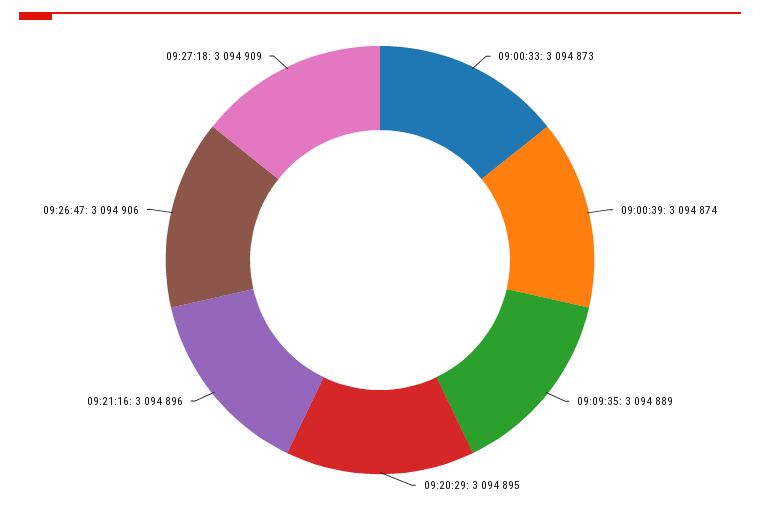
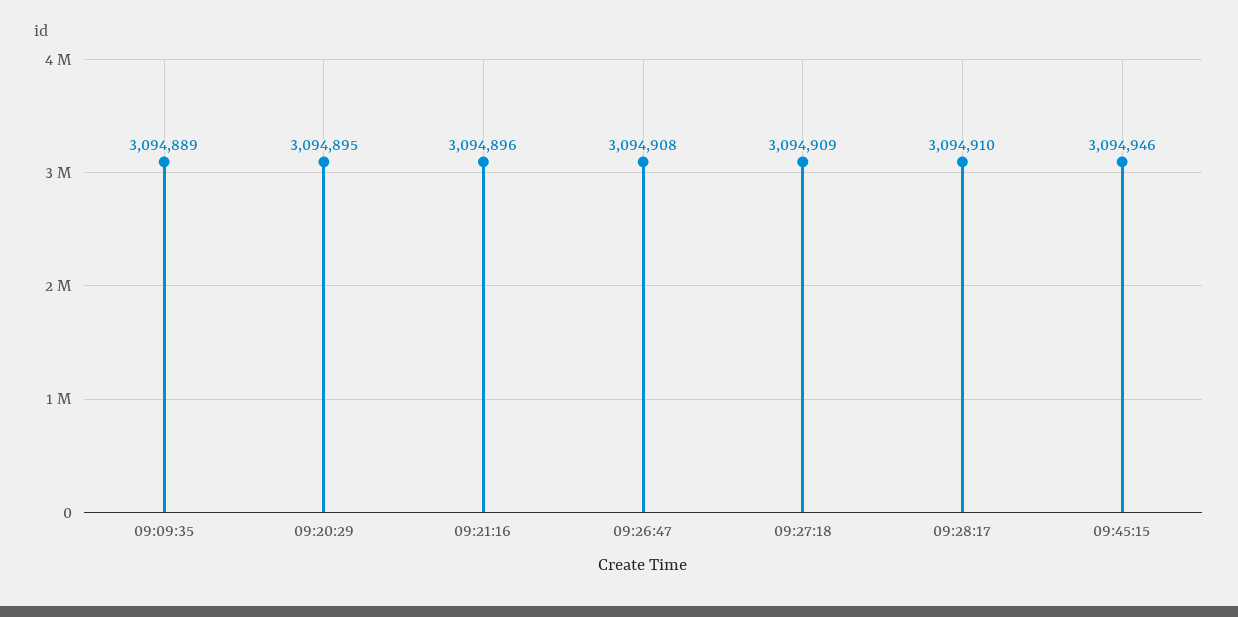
09:00:33: 3094873 -> none
09:00:39: 3094874 -> none
09:26:47: 3094906 -> 3094908
09:28:17: none -> 3094910
09:45:15: none -> 3094946

